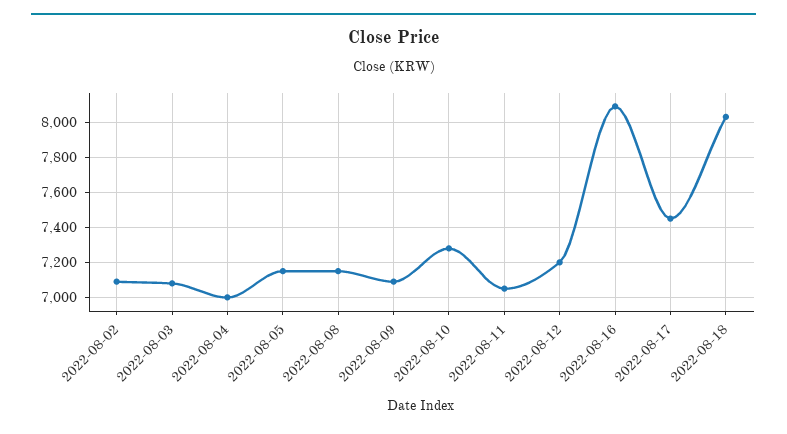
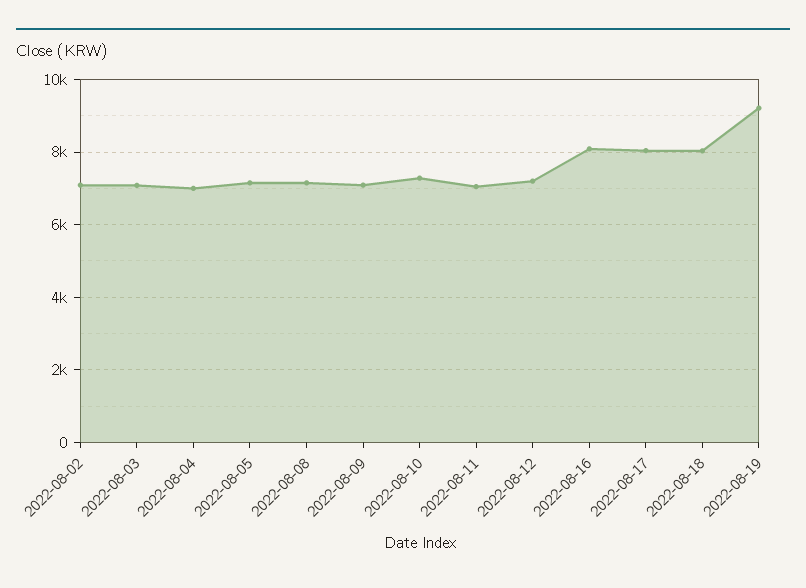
2022-08-17: 7450 -> 8000
2022-08-19: none -> 9200

